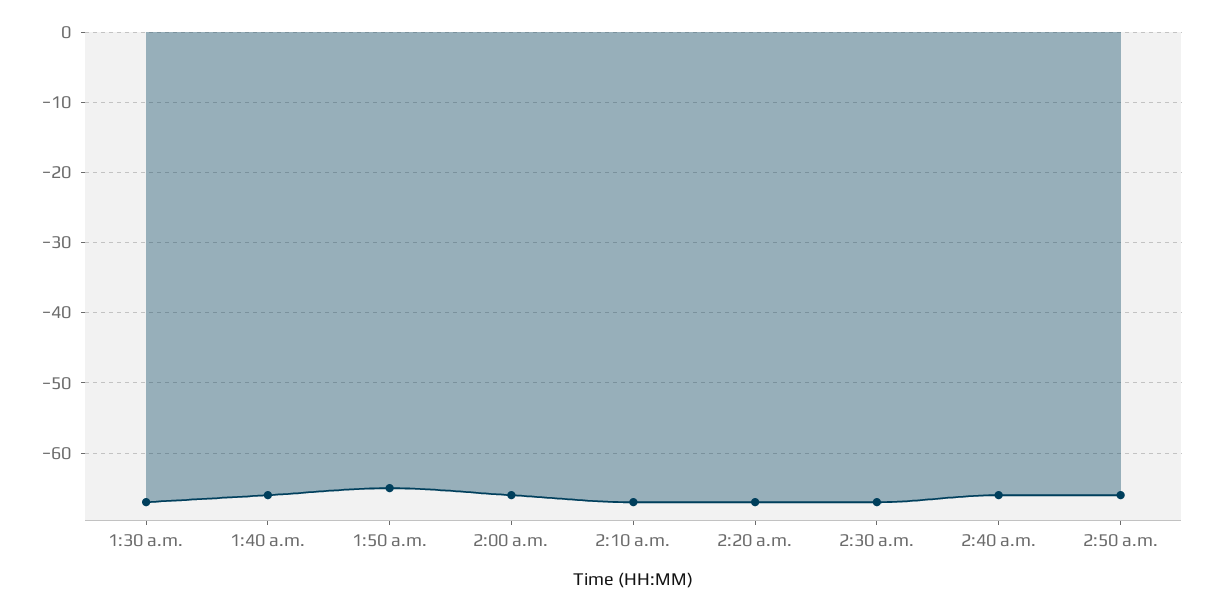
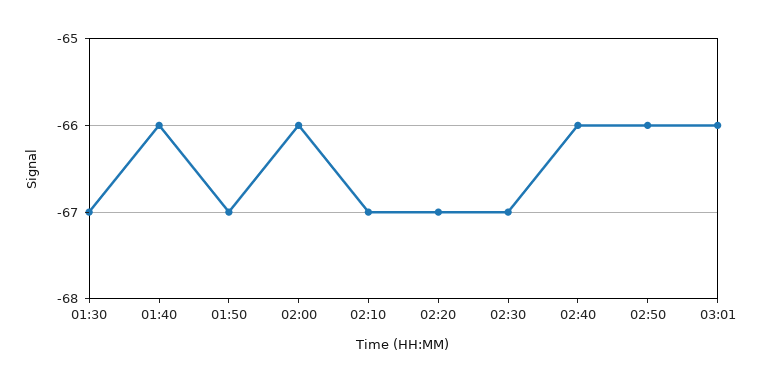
1:50 a.m.: -65 -> -67
03:01: none -> -66

